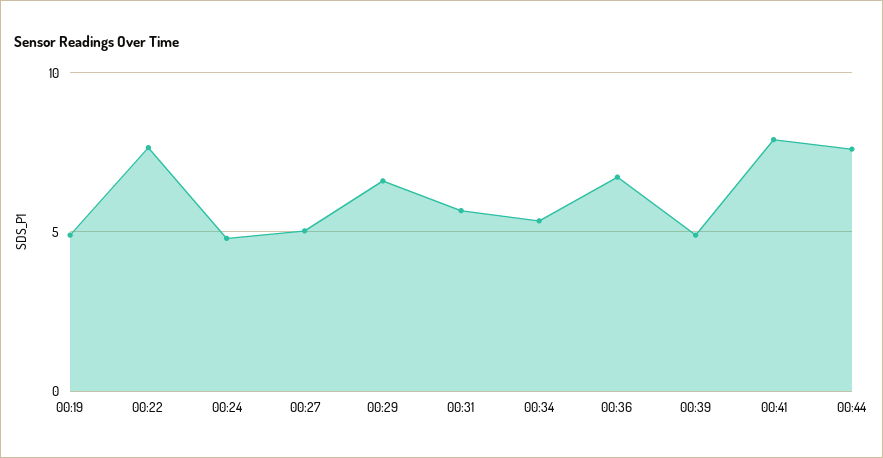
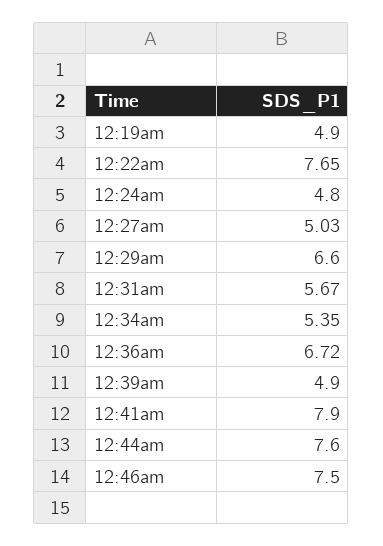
12:46am: none -> 7.5

